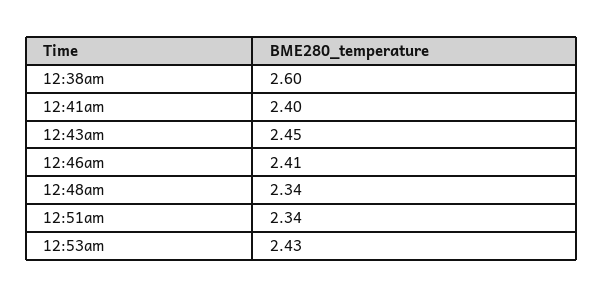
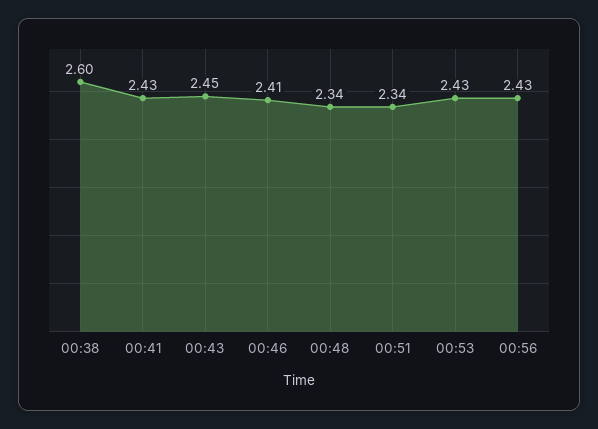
12:41am: 2.4 -> 2.43
00:56: none -> 2.43

